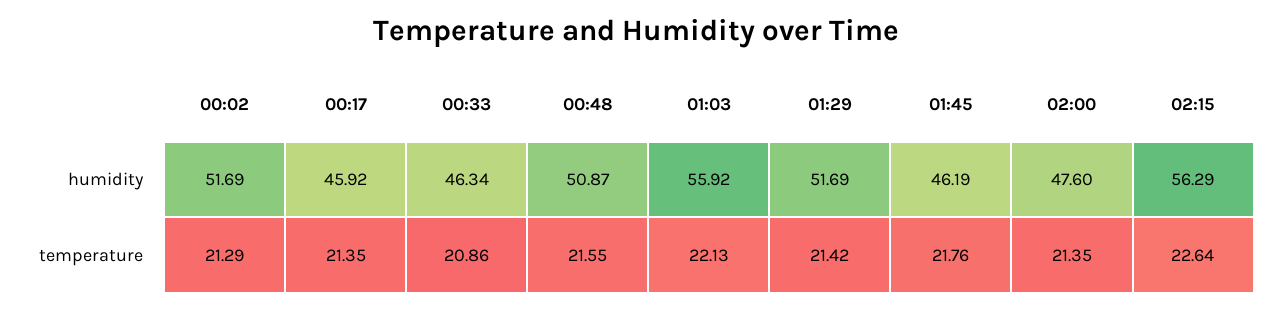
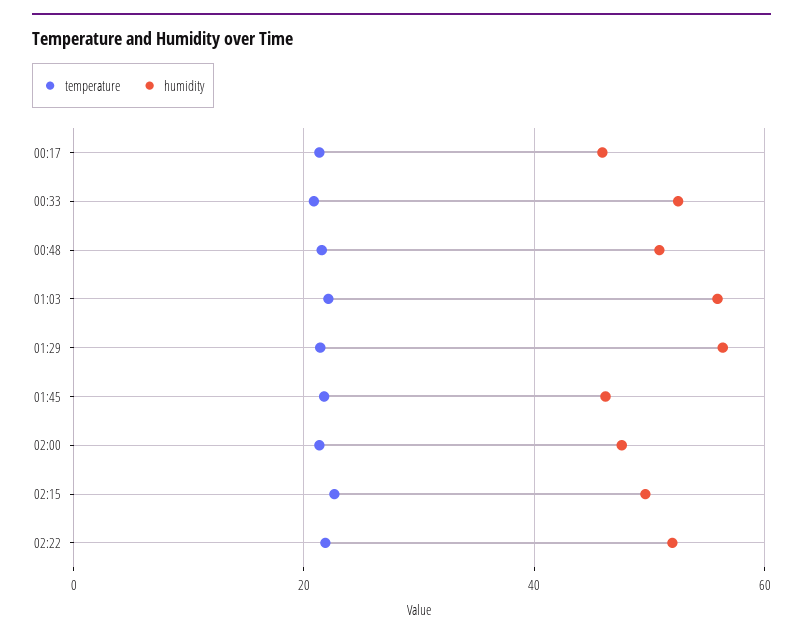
humidity, 00:02: 51.69 -> none
humidity, 00:33: 46.34 -> 52
humidity, 01:29: 51.69 -> 56
humidity, 02:15: 56.29 -> 50
temperature, 00:02: 21.29 -> none
temperature, 02:22: none -> 22
humidity, 02:22: none -> 52

